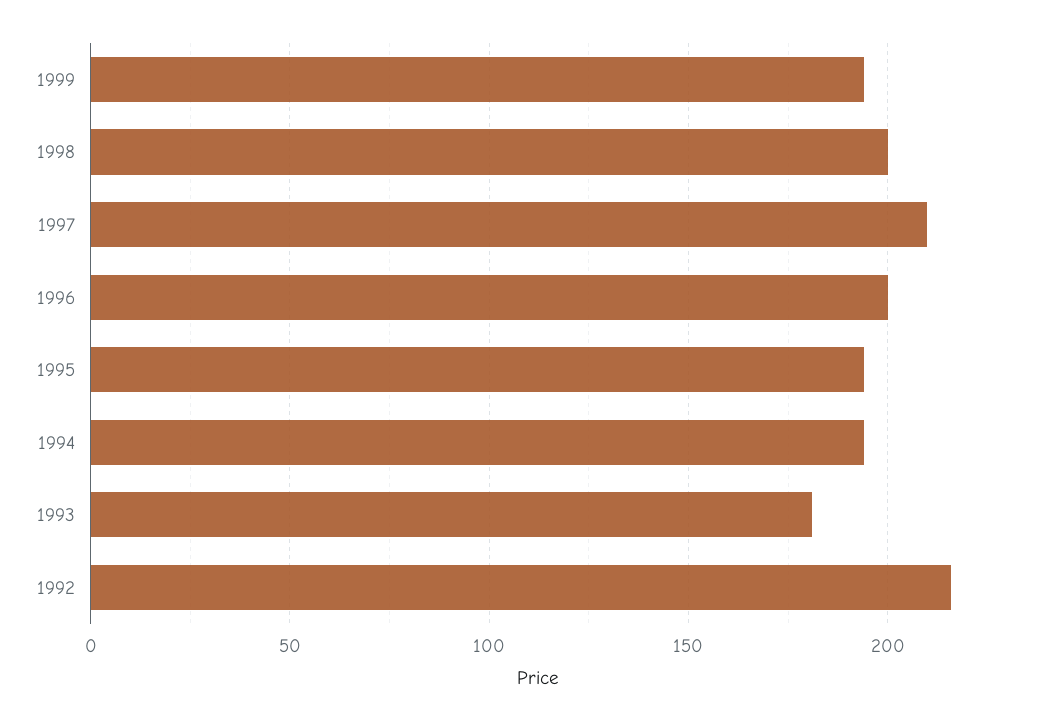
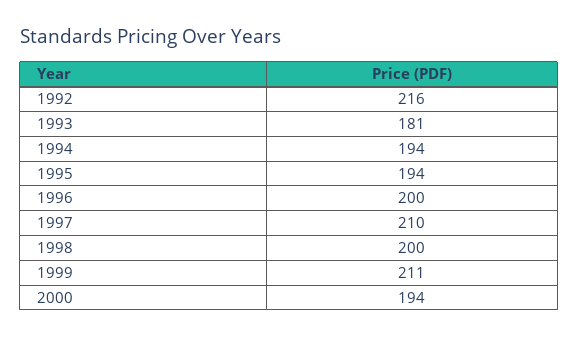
1999: 195 -> 211
2000: none -> 194

